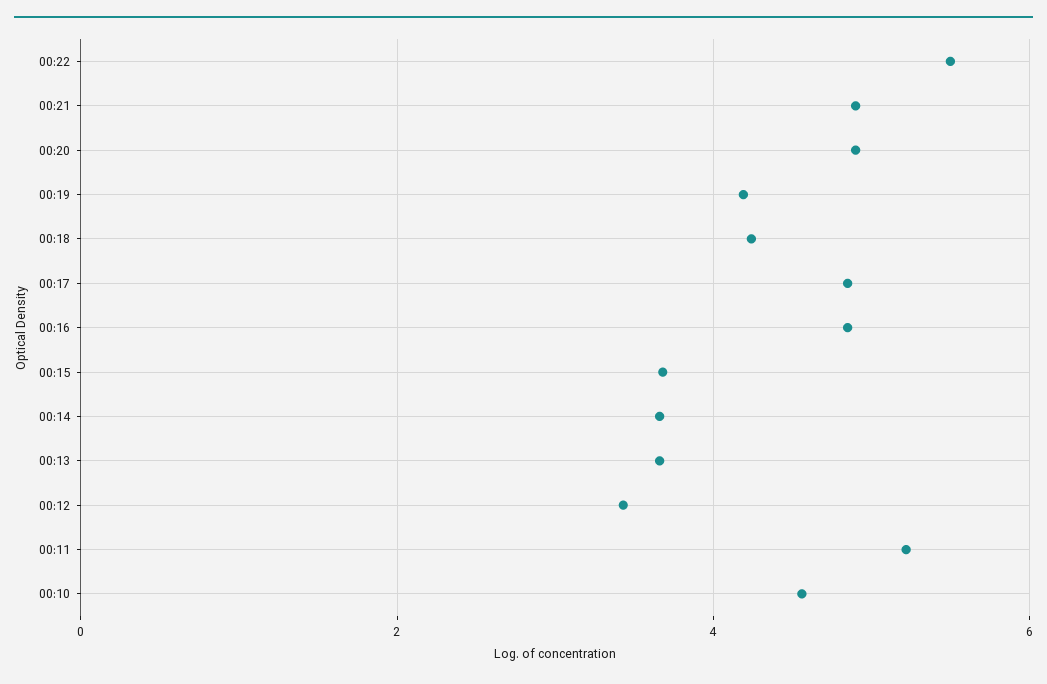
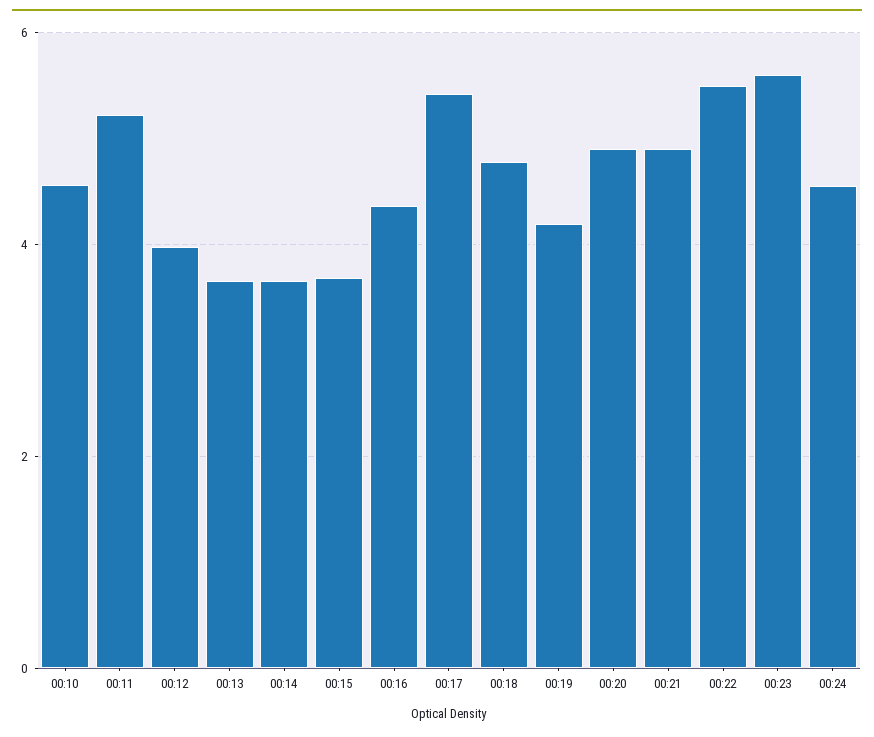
00:18: 4.2 -> 4.8
00:17: 4.8 -> 5.4
00:16: 4.8 -> 4.4
00:12: 3.4 -> 4
00:23: none -> 5.6
00:24: none -> 4.6

